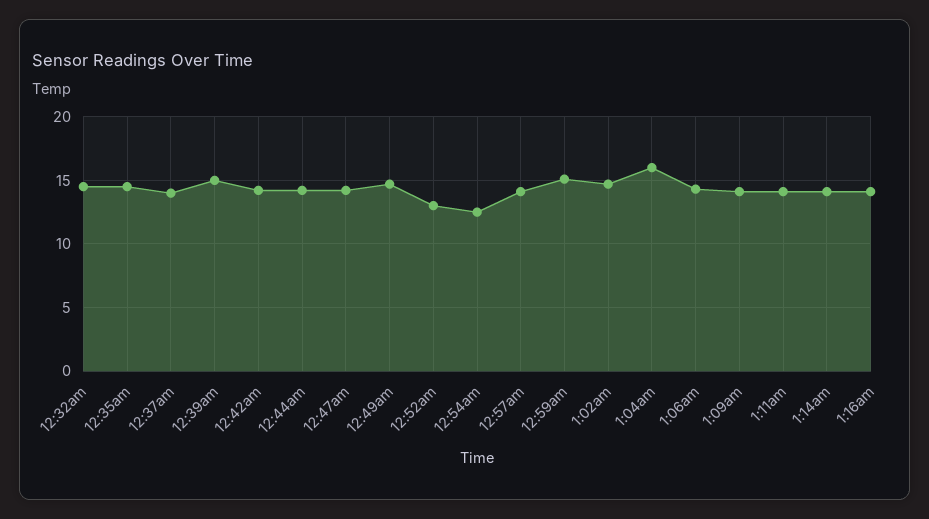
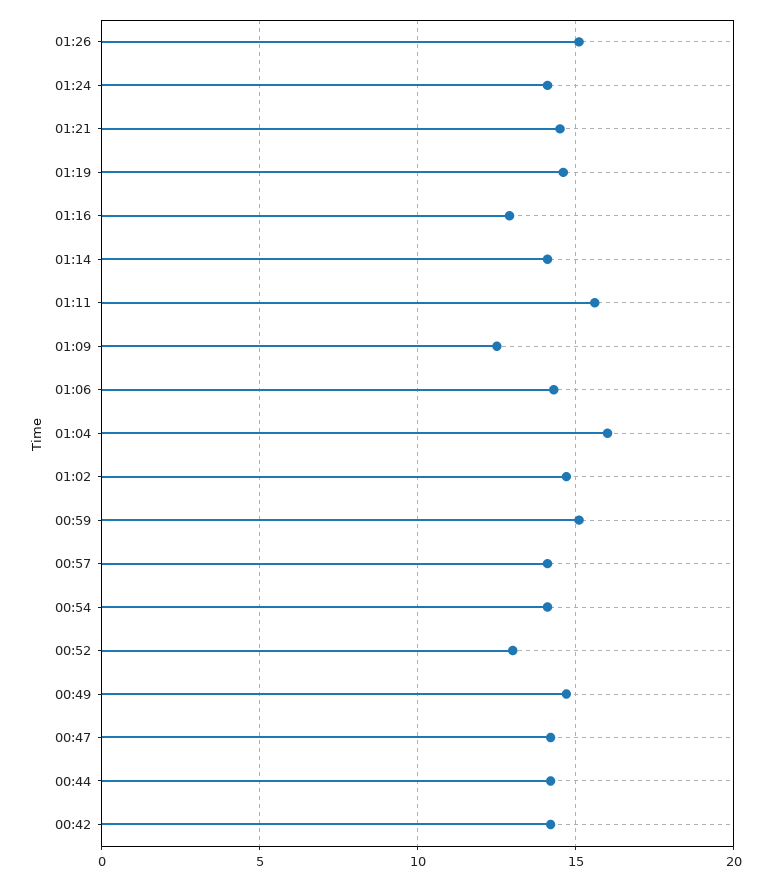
12:32am: 14.5 -> none
12:35am: 14.5 -> none
12:37am: 14 -> none
12:39am: 15 -> none
12:54am: 12.5 -> 14
1:09am: 14 -> 12.5
1:11am: 14 -> 15.5
1:16am: 14 -> 13
01:26: none -> 15
01:24: none -> 14
01:21: none -> 14.5
01:19: none -> 14.5

